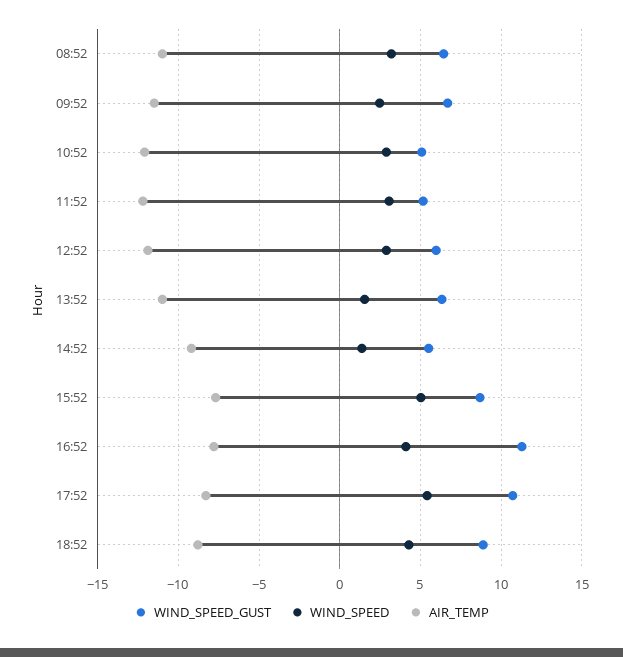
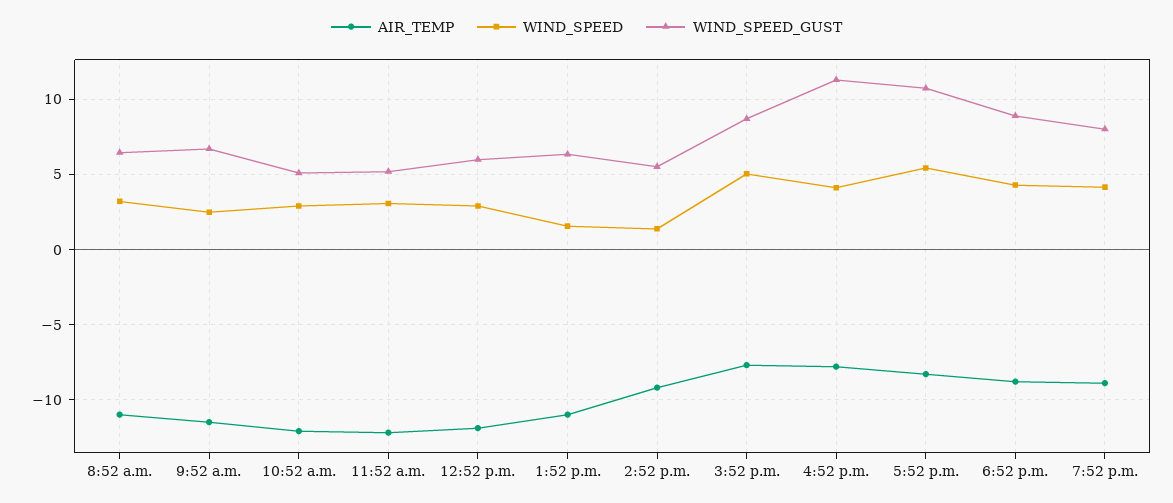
AIR_TEMP, 7:52 p.m.: none -> -9
WIND_SPEED, 7:52 p.m.: none -> 4
WIND_SPEED_GUST, 7:52 p.m.: none -> 8

